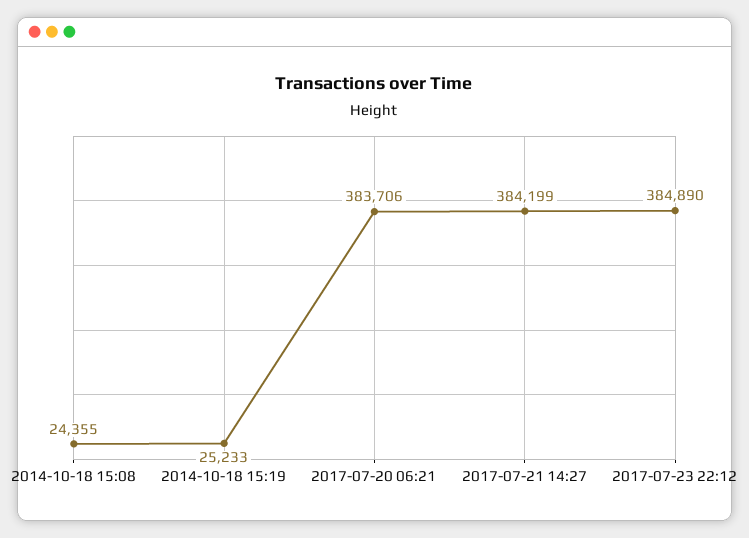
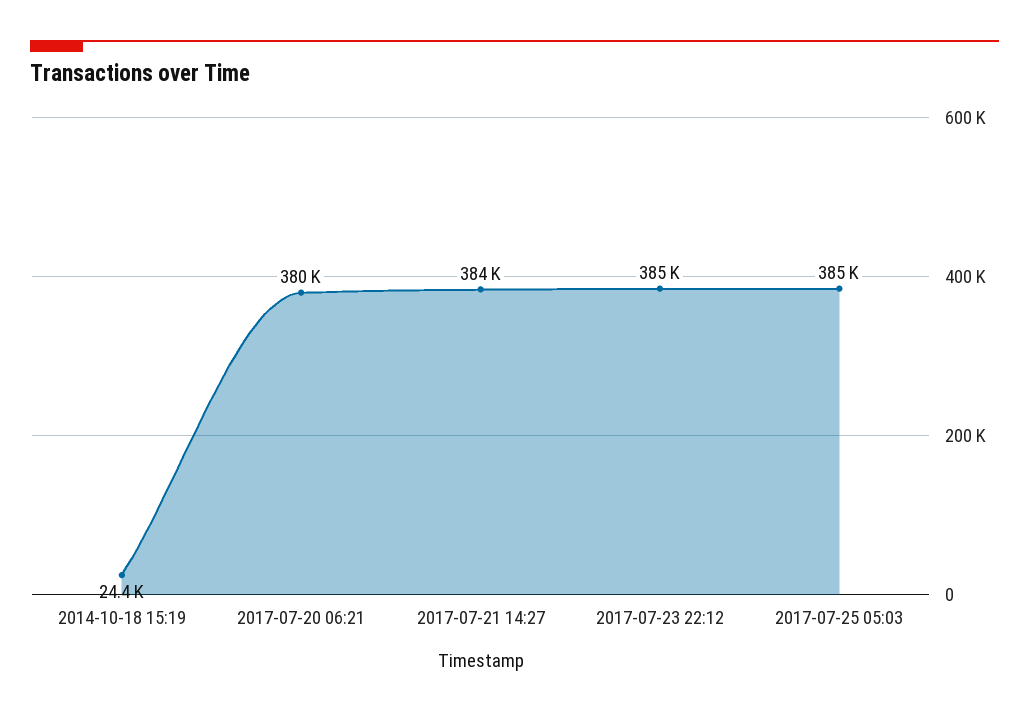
2014-10-18 15:08: 24355 -> none
2014-10-18 15:19: 25233 -> 24400
2017-07-20 06:21: 383706 -> 380000
2017-07-25 05:03: none -> 385000

